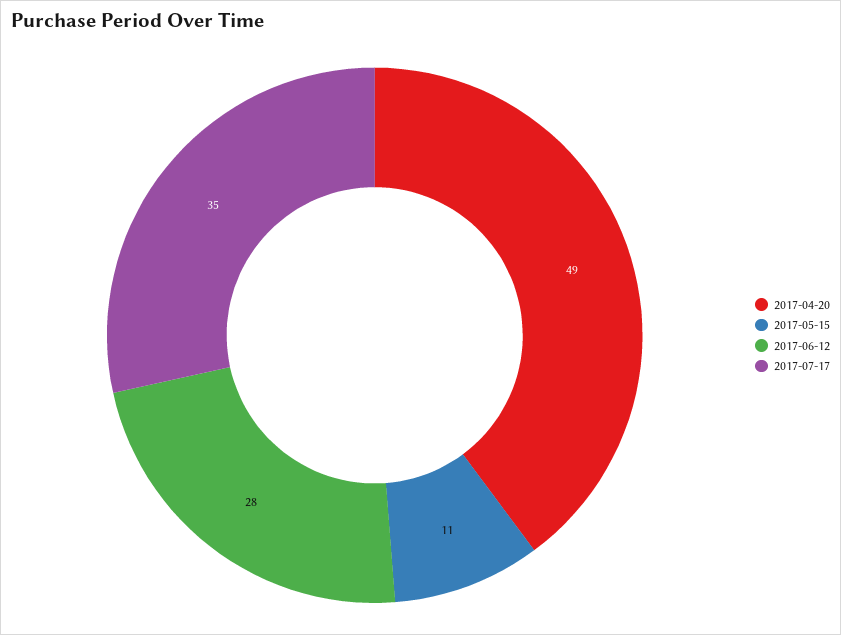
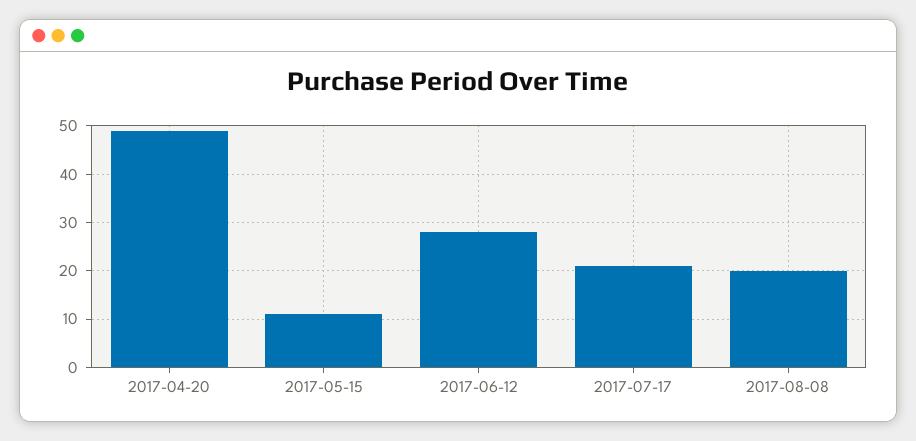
2017-07-17: 35 -> 20
2017-08-08: none -> 20

